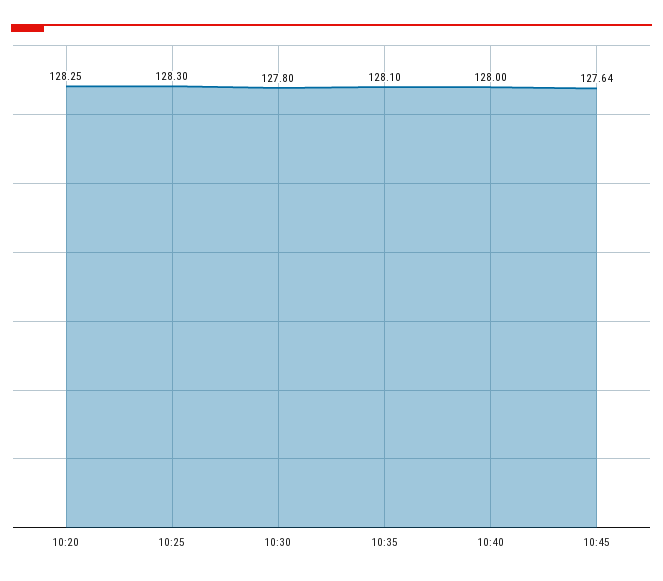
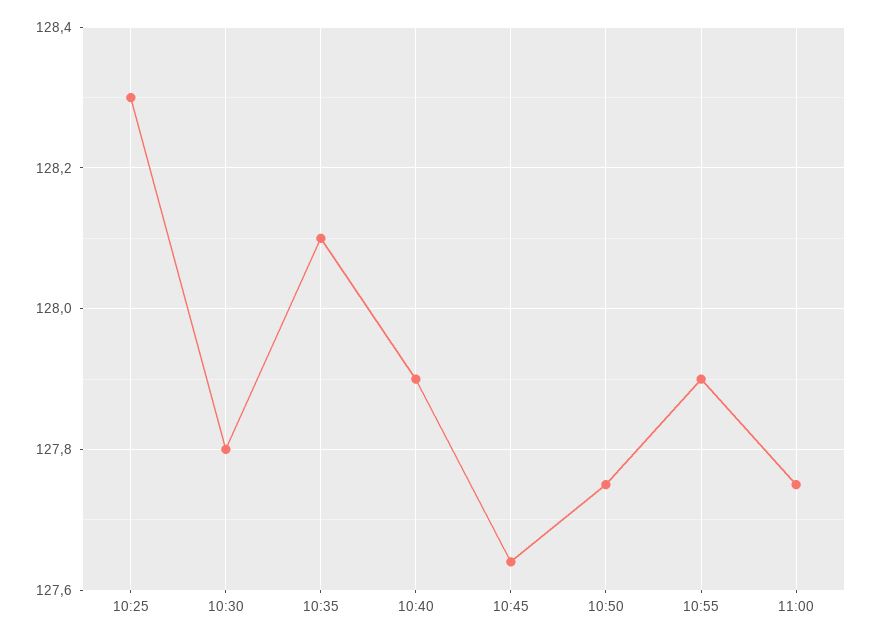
10:20: 128.25 -> none
10:40: 128 -> 127.9
10:50: none -> 127.75
10:55: none -> 127.9
11:00: none -> 127.75

